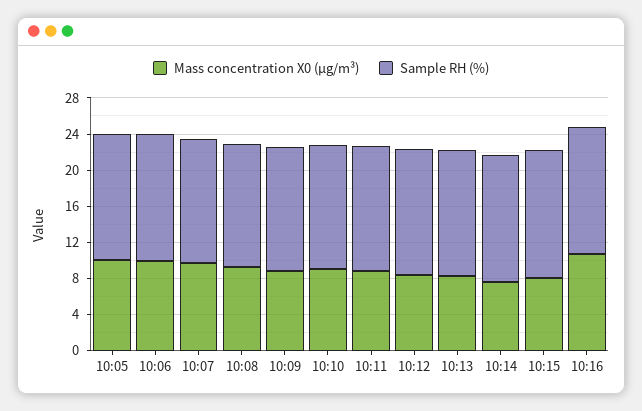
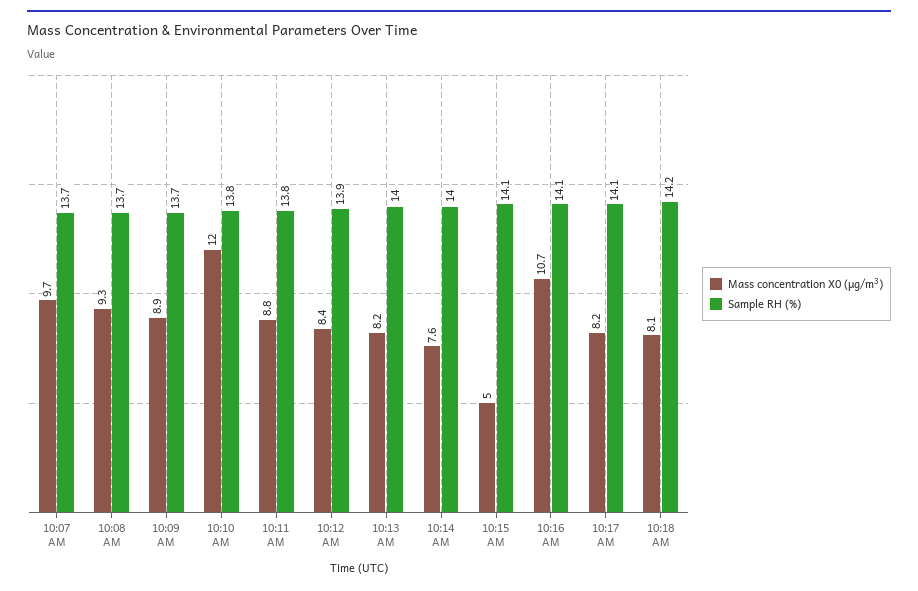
Mass concentration X0 (μg/m³), 10:05: 10 -> none
Sample RH (%), 10:05: 14 -> none
Mass concentration X0 (μg/m³), 10:06: 10 -> none
Sample RH (%), 10:06: 14 -> none
Mass concentration X0 (μg/m³), 10:10: 9 -> 12
Mass concentration X0 (μg/m³), 10:15: 8 -> 5
Mass concentration X0 (μg/m³), 10:17 AM: none -> 8.2
Sample RH (%), 10:17 AM: none -> 14.1
Mass concentration X0 (μg/m³), 10:18 AM: none -> 8.1
Sample RH (%), 10:18 AM: none -> 14.2

